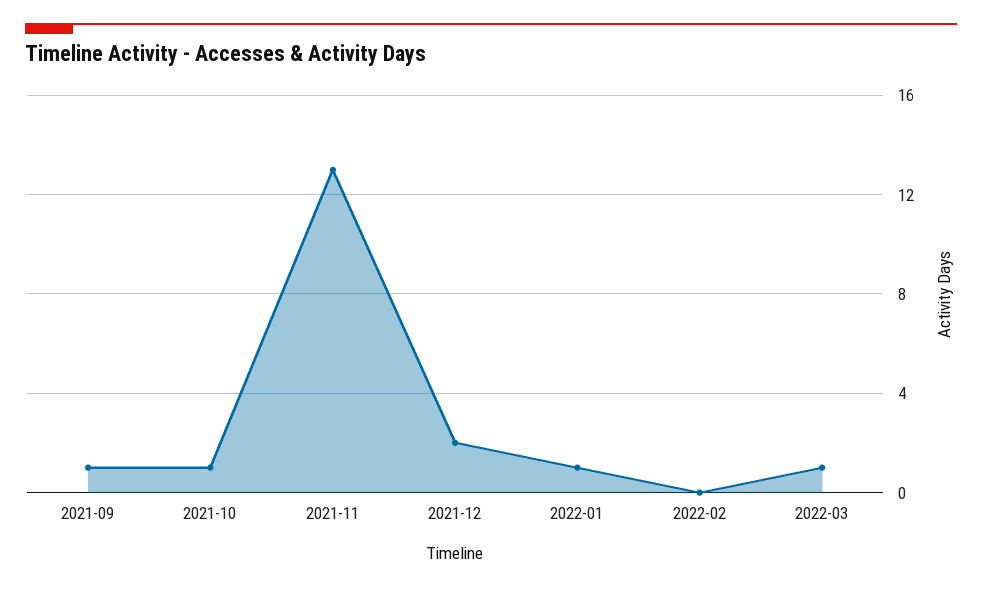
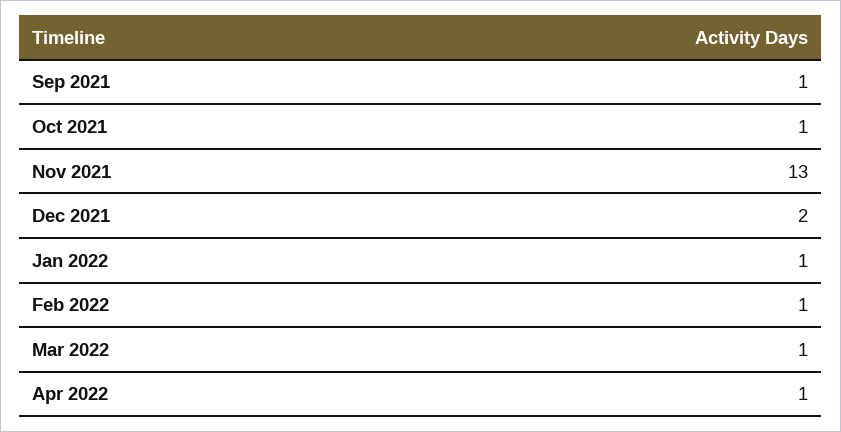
2022-02: 0 -> 1
Apr 2022: none -> 1

